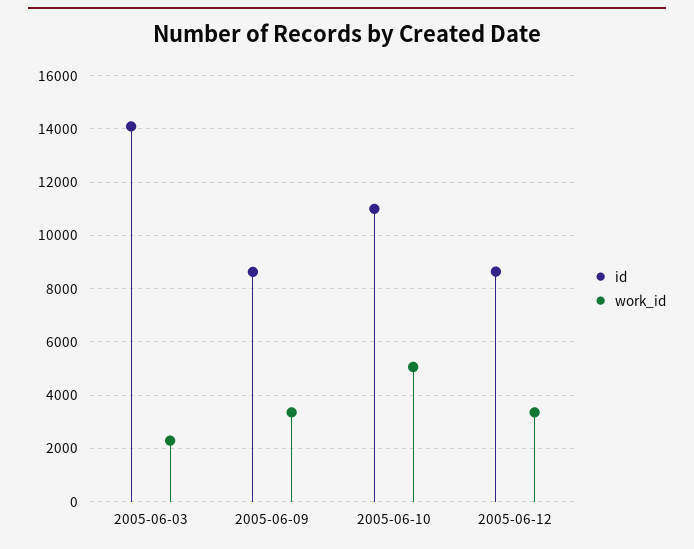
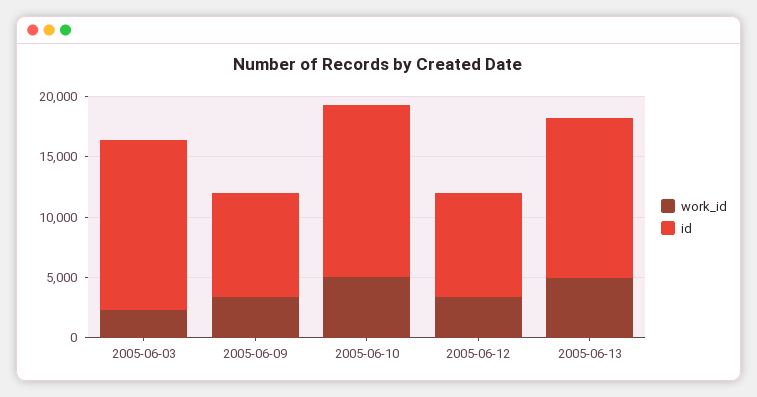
id, 2005-06-10: 11000 -> 14000
work_id, 2005-06-13: none -> 5000
id, 2005-06-13: none -> 13000

